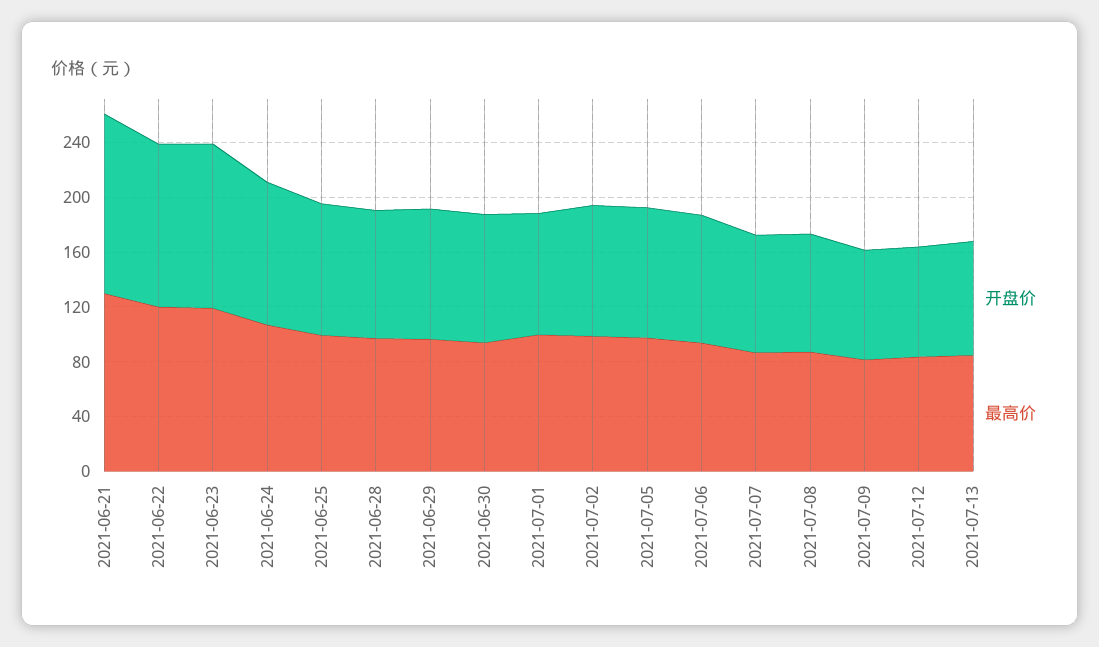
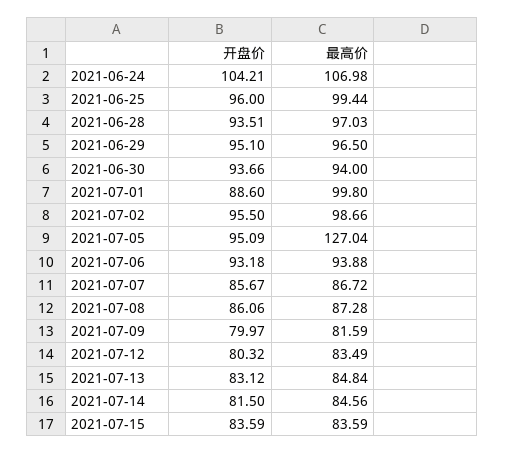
开盘价, 2021-06-21: 130 -> none
最高价, 2021-06-21: 130 -> none
开盘价, 2021-06-22: 120 -> none
最高价, 2021-06-22: 120 -> none
开盘价, 2021-06-23: 120 -> none
最高价, 2021-06-23: 120 -> none
最高价, 2021-07-05: 100 -> 127.04
开盘价, 2021-07-14: none -> 81.5
最高价, 2021-07-14: none -> 84.56
开盘价, 2021-07-15: none -> 83.59
最高价, 2021-07-15: none -> 83.59

